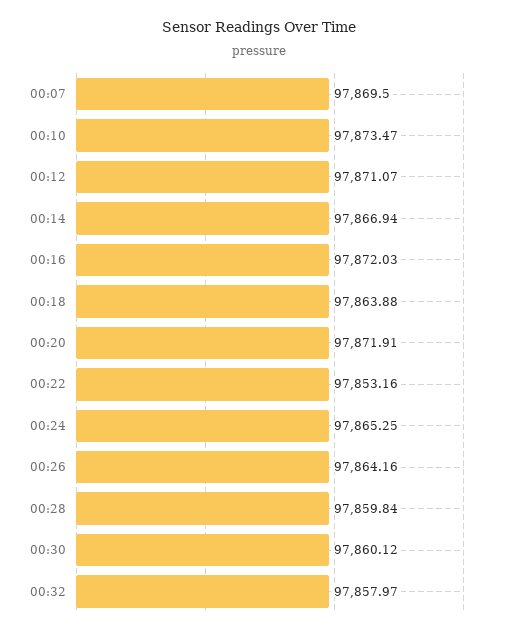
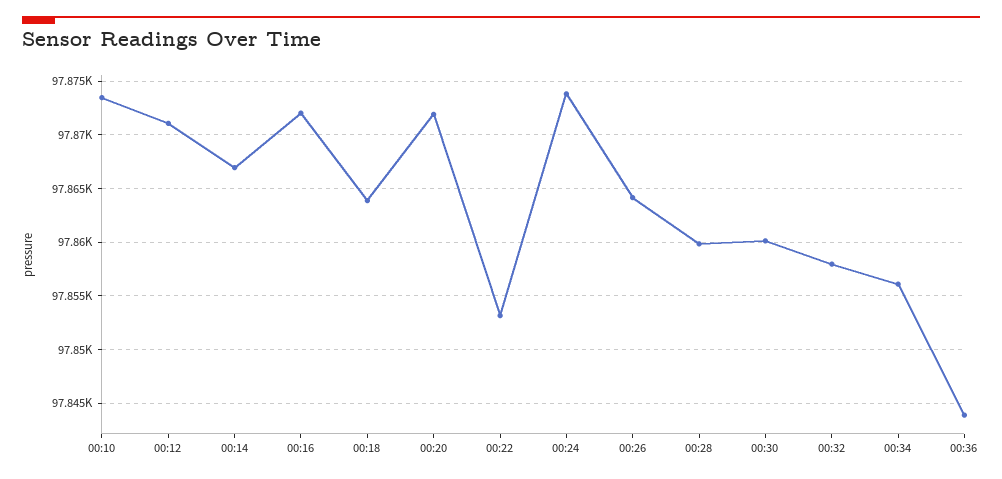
00:07: 97869.5 -> none
00:24: 97865.25 -> 97874
00:34: none -> 97856
00:36: none -> 97844

